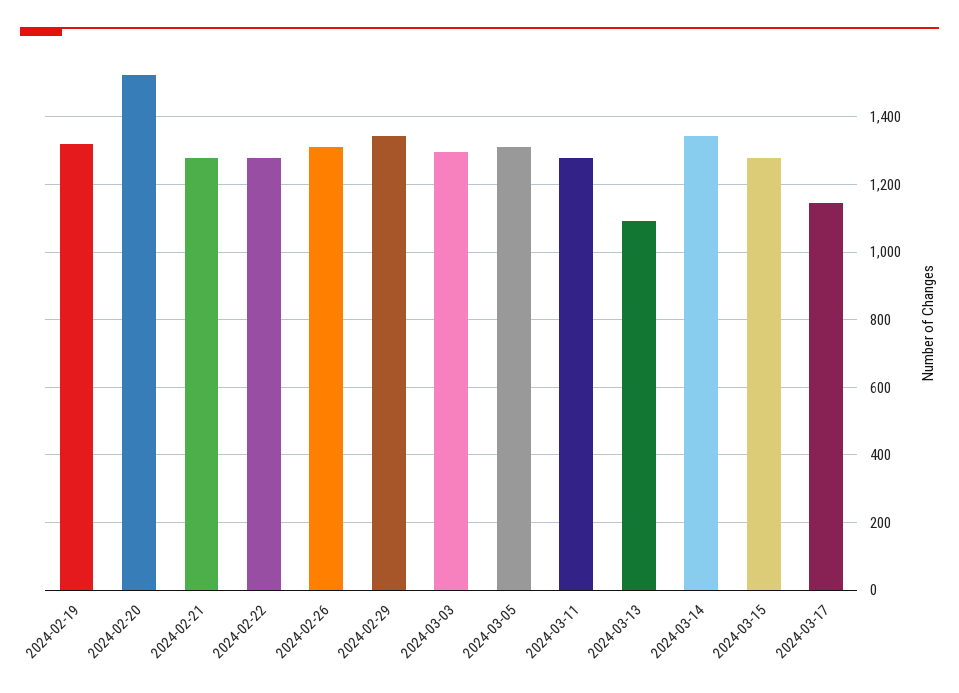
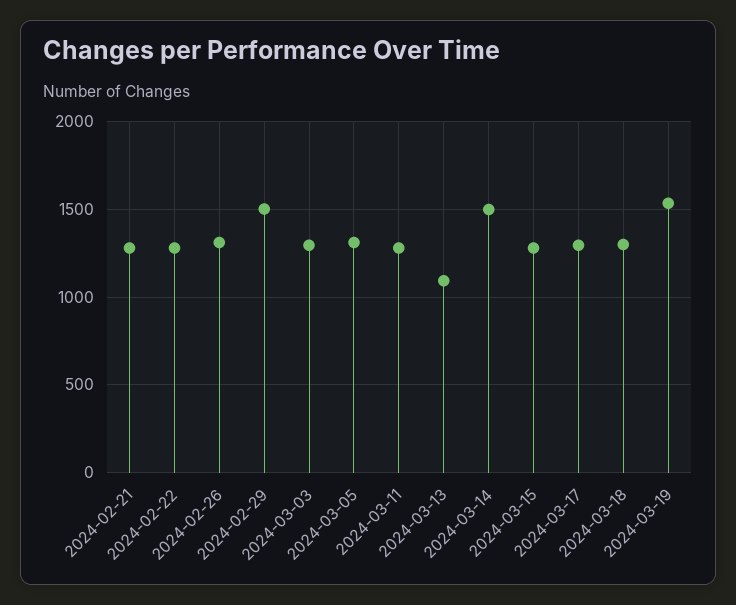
2024-02-19: 1320 -> none
2024-02-20: 1520 -> none
2024-02-29: 1340 -> 1500
2024-03-14: 1340 -> 1500
2024-03-17: 1140 -> 1300
2024-03-18: none -> 1300
2024-03-19: none -> 1550

